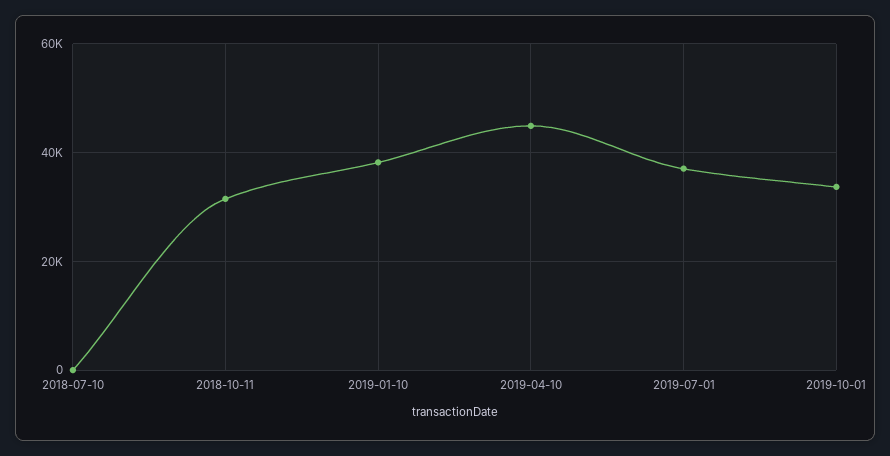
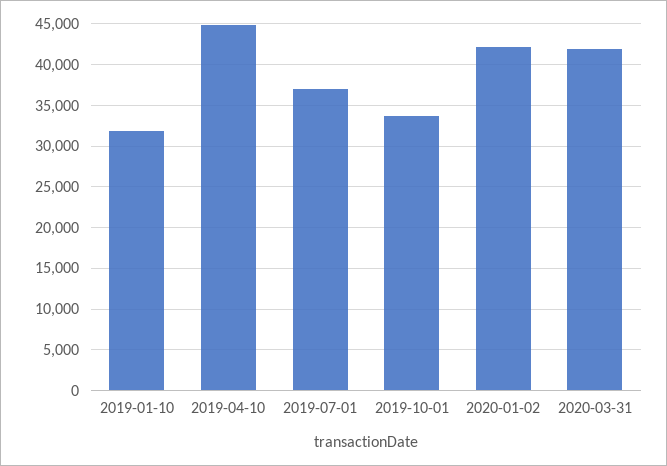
2018-07-10: 0 -> none
2018-10-11: 32000 -> none
2019-01-10: 38000 -> 32000
2020-01-02: none -> 42000
2020-03-31: none -> 42000

